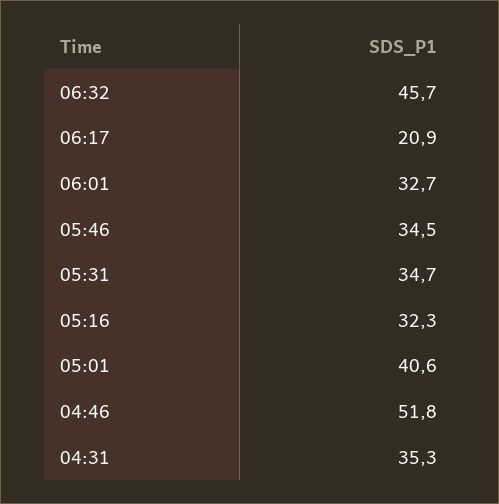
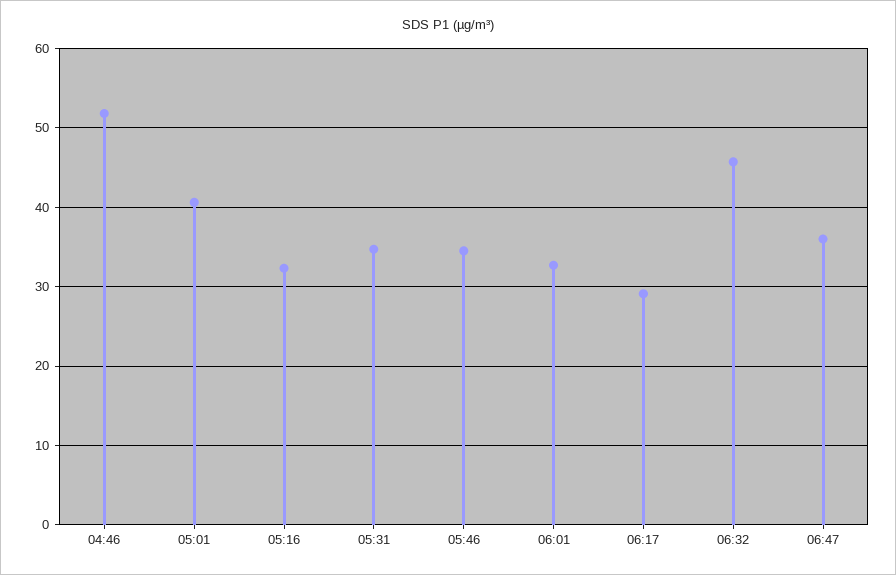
06:17: 20.9 -> 29
04:31: 35.3 -> none
06:47: none -> 36

